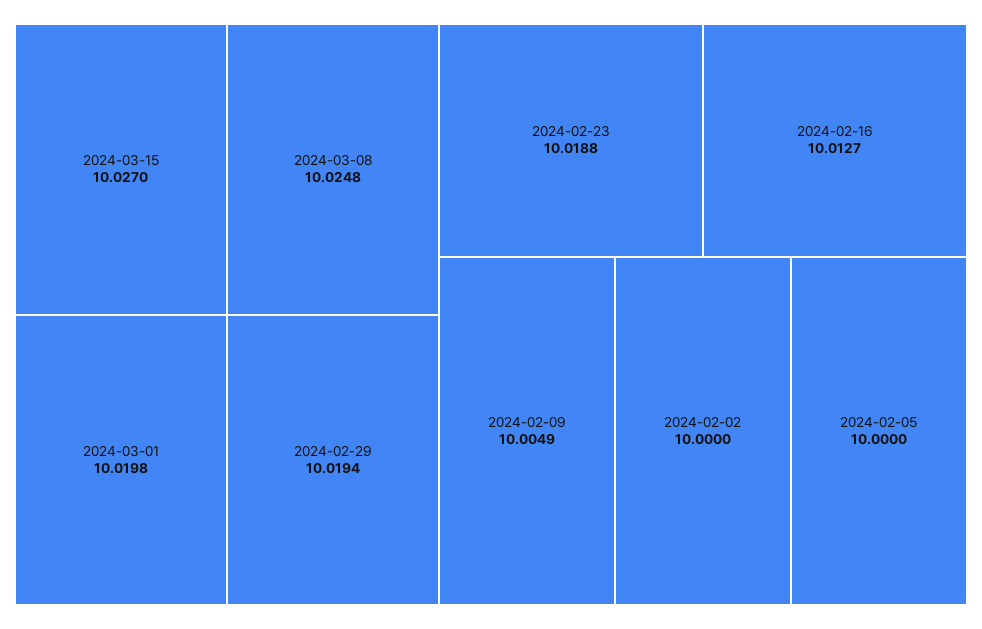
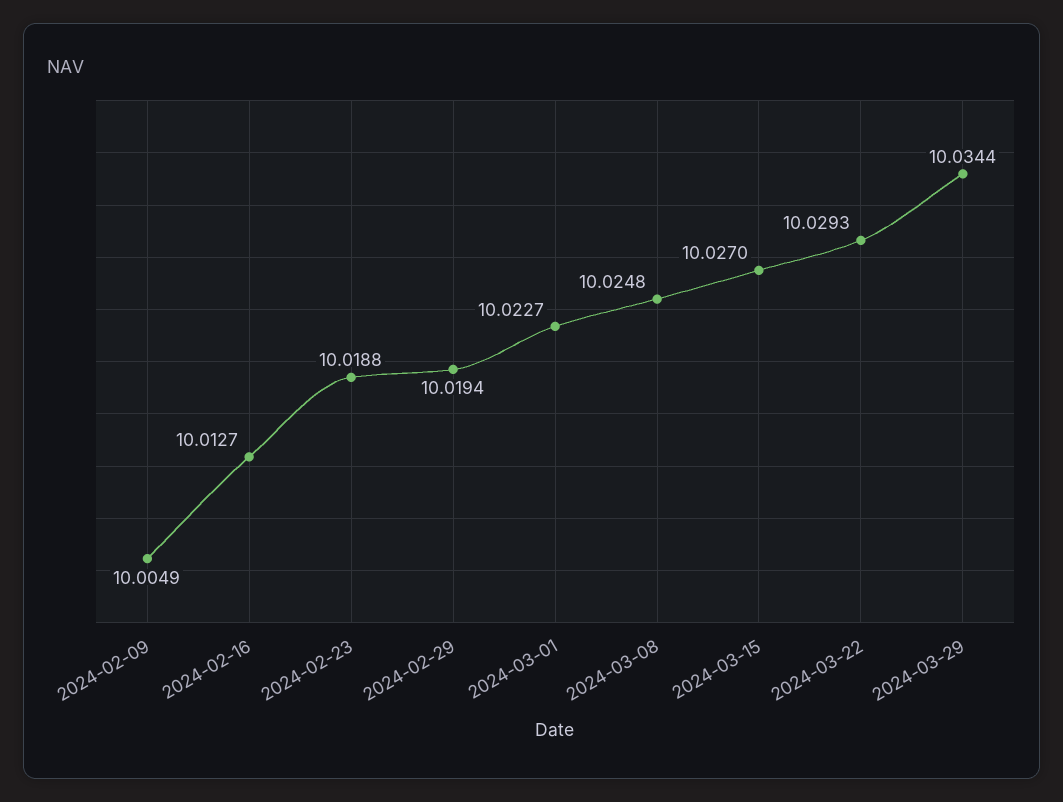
2024-03-01: 10.0198 -> 10.0227
2024-02-02: 10 -> none
2024-02-05: 10 -> none
2024-03-22: none -> 10.0293
2024-03-29: none -> 10.0344

